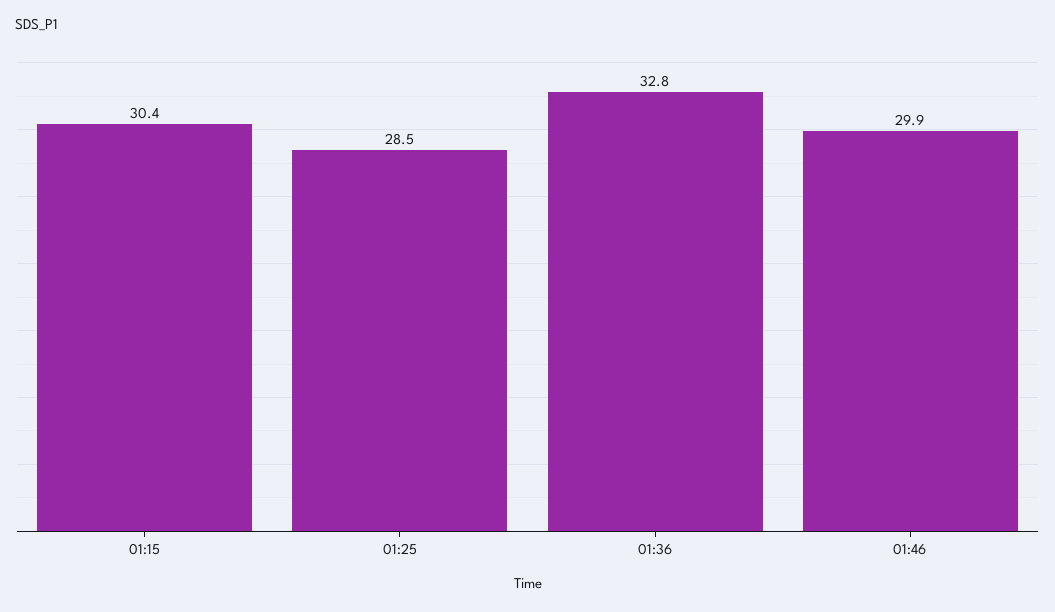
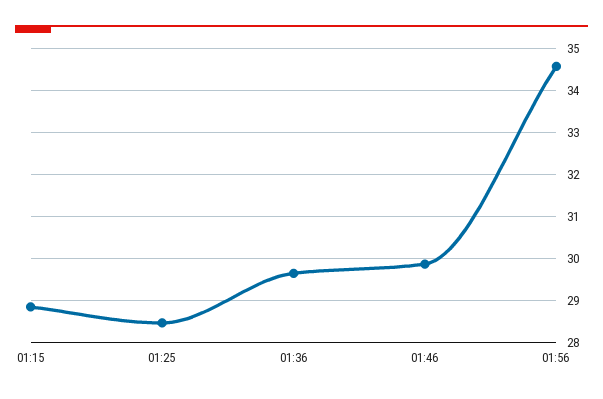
01:15: 30.4 -> 28.8
01:36: 32.8 -> 29.6
01:56: none -> 34.6

